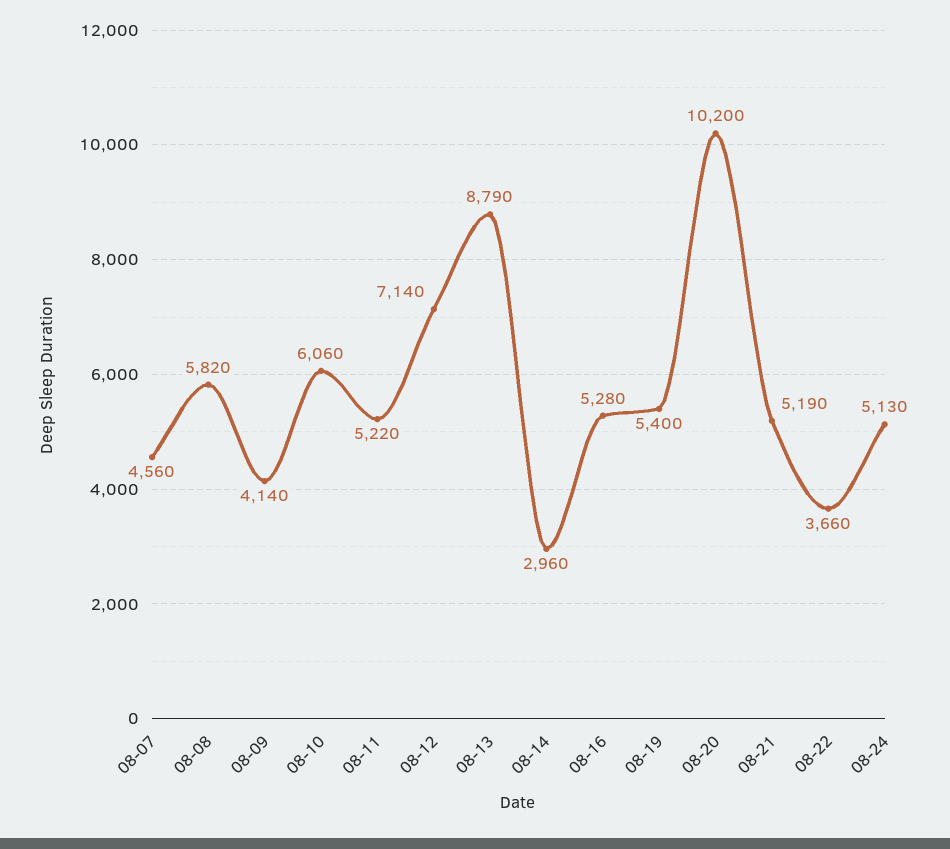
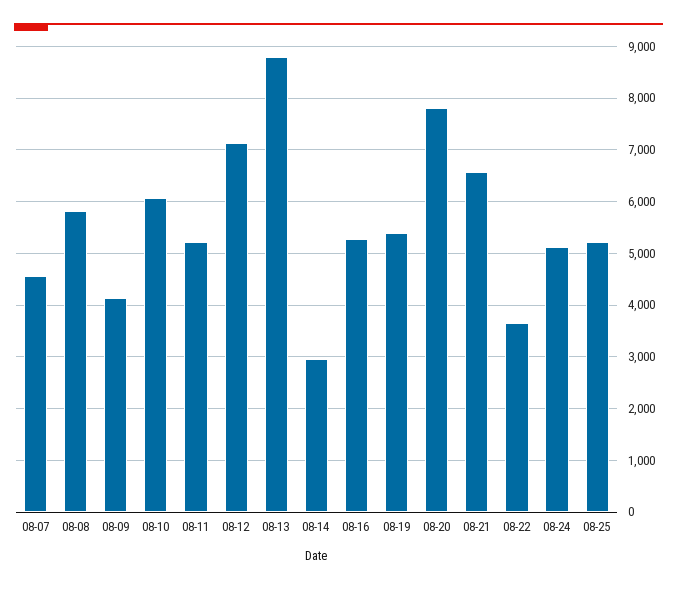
08-20: 10200 -> 7800
08-21: 5190 -> 6600
08-25: none -> 5200

